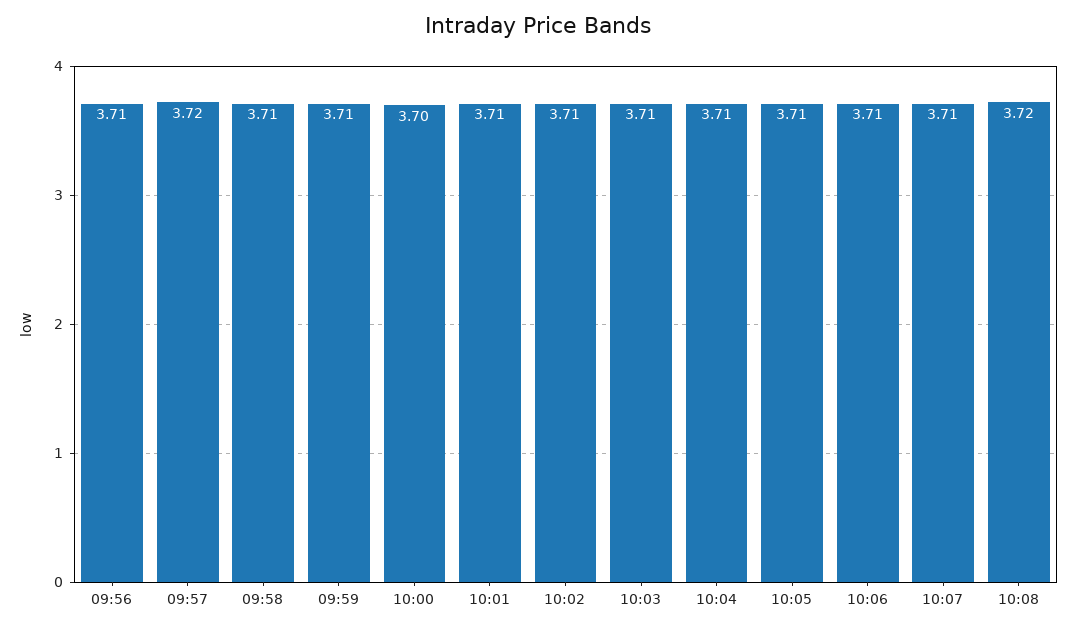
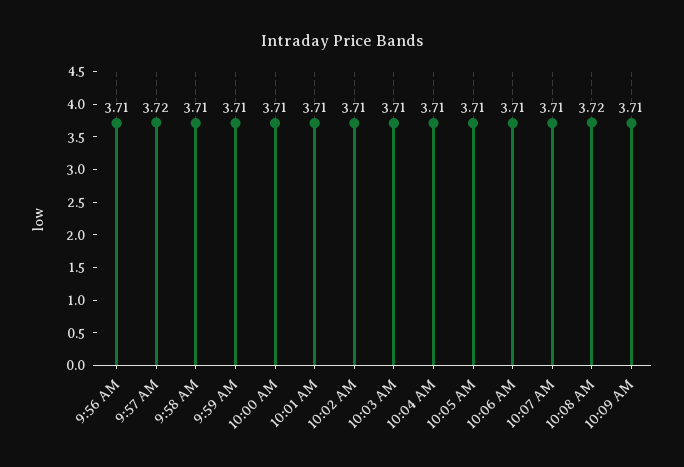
10:00: 3.7 -> 3.71
10:09 AM: none -> 3.71

